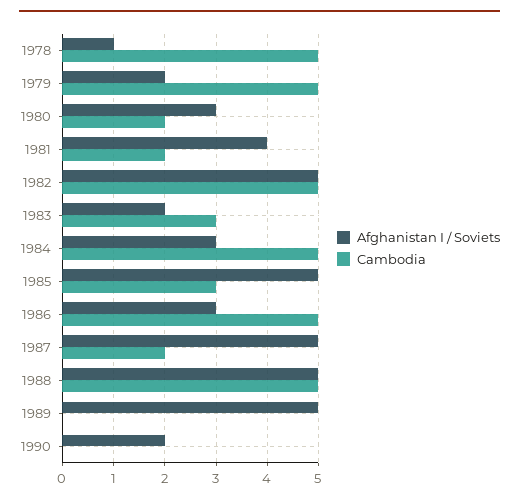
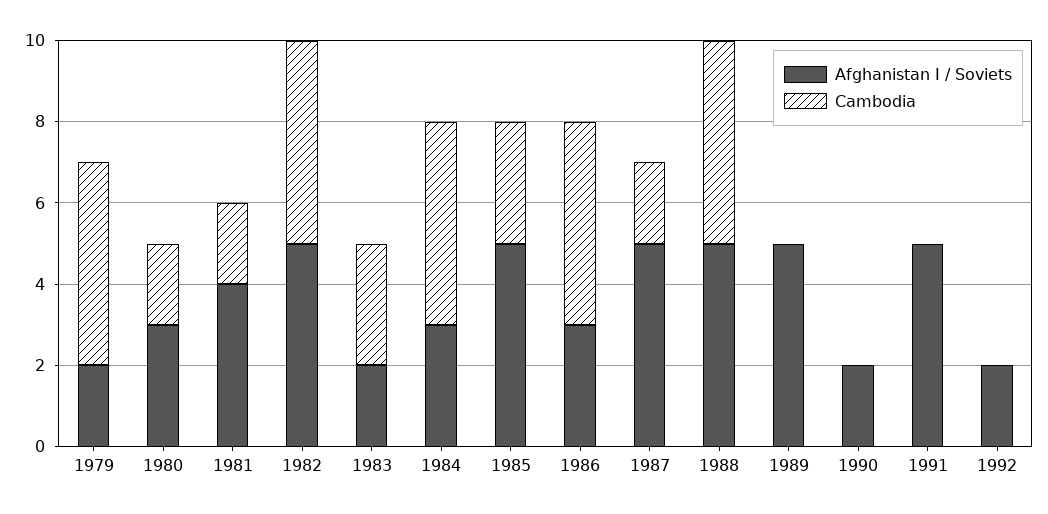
Afghanistan I / Soviets, 1978: 1 -> none
Cambodia, 1978: 5 -> none
Afghanistan I / Soviets, 1991: none -> 5
Cambodia, 1991: none -> 0
Afghanistan I / Soviets, 1992: none -> 2
Cambodia, 1992: none -> 0

